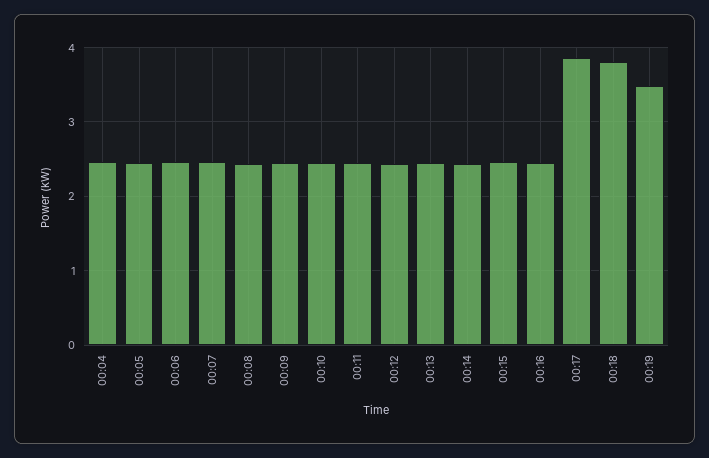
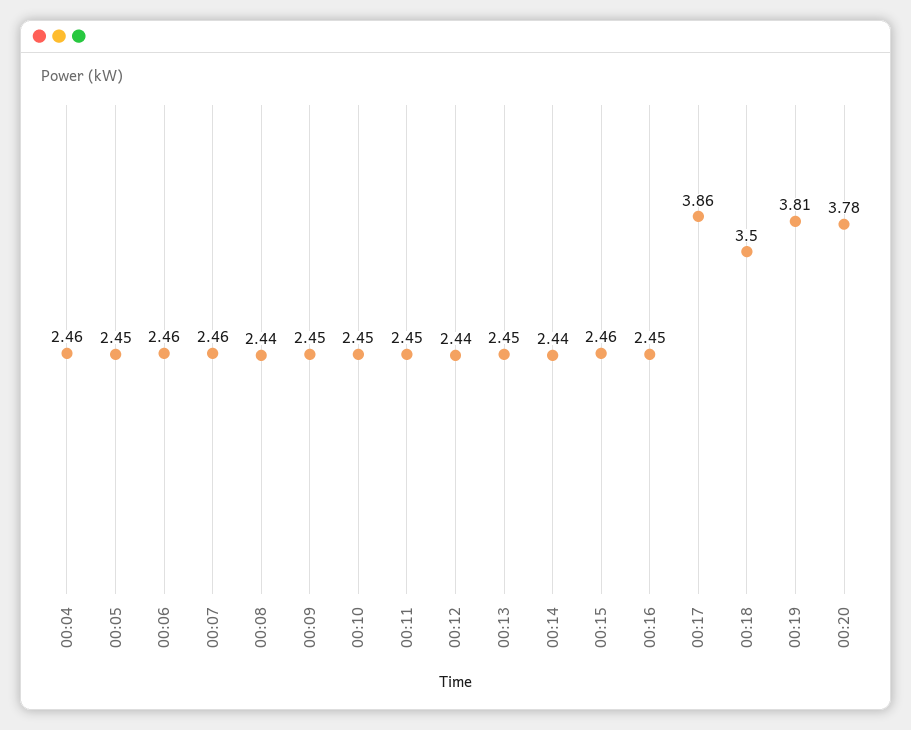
00:18: 3.8 -> 3.5
00:19: 3.5 -> 3.81
00:20: none -> 3.78

